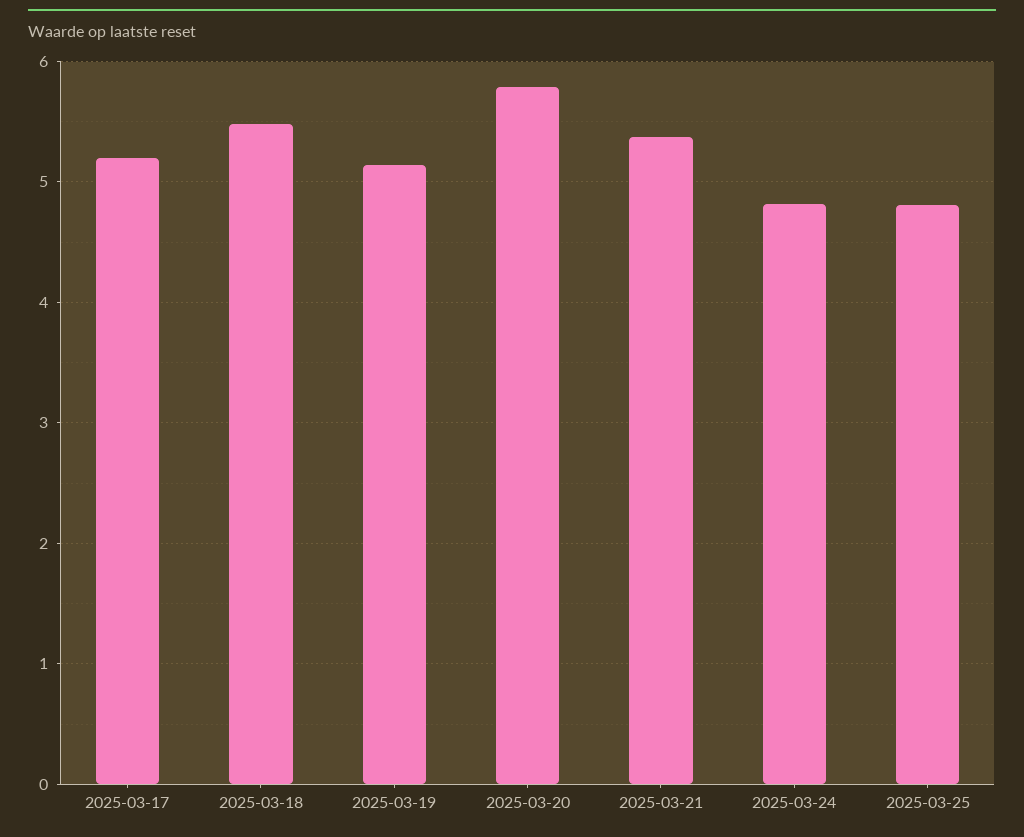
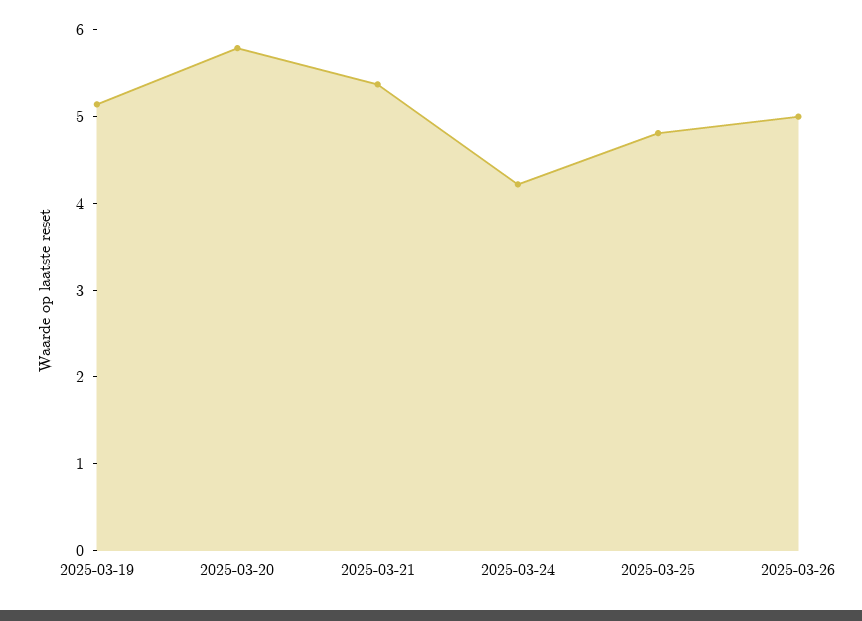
2025-03-17: 5.2 -> none
2025-03-18: 5.5 -> none
2025-03-24: 4.8 -> 4.2
2025-03-26: none -> 5

